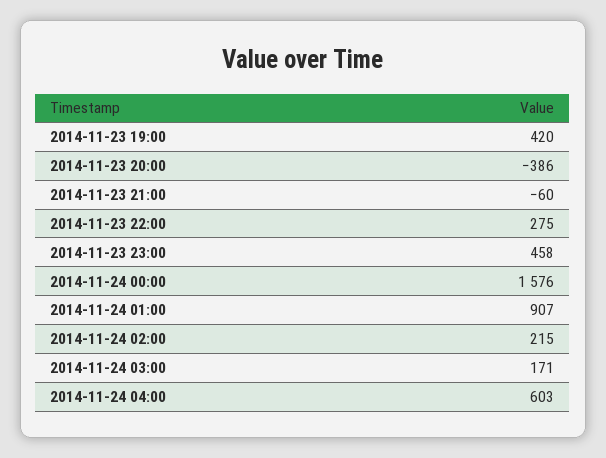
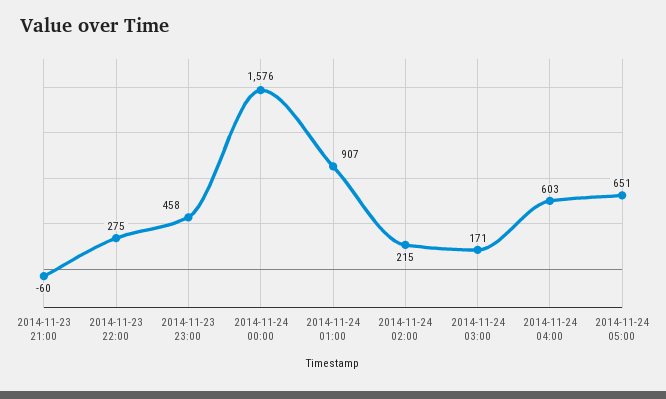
2014-11-23 19:00: 420 -> none
2014-11-23 20:00: -386 -> none
2014-11-24 05:00: none -> 651

